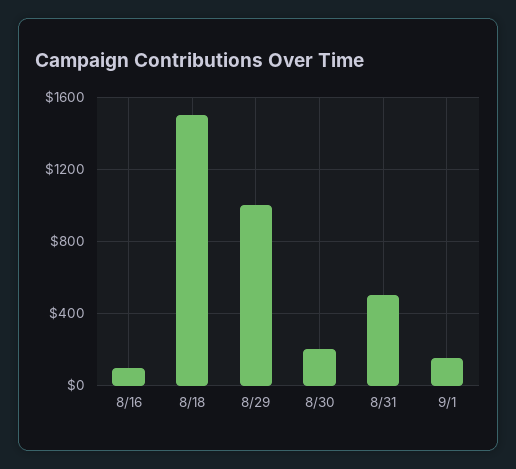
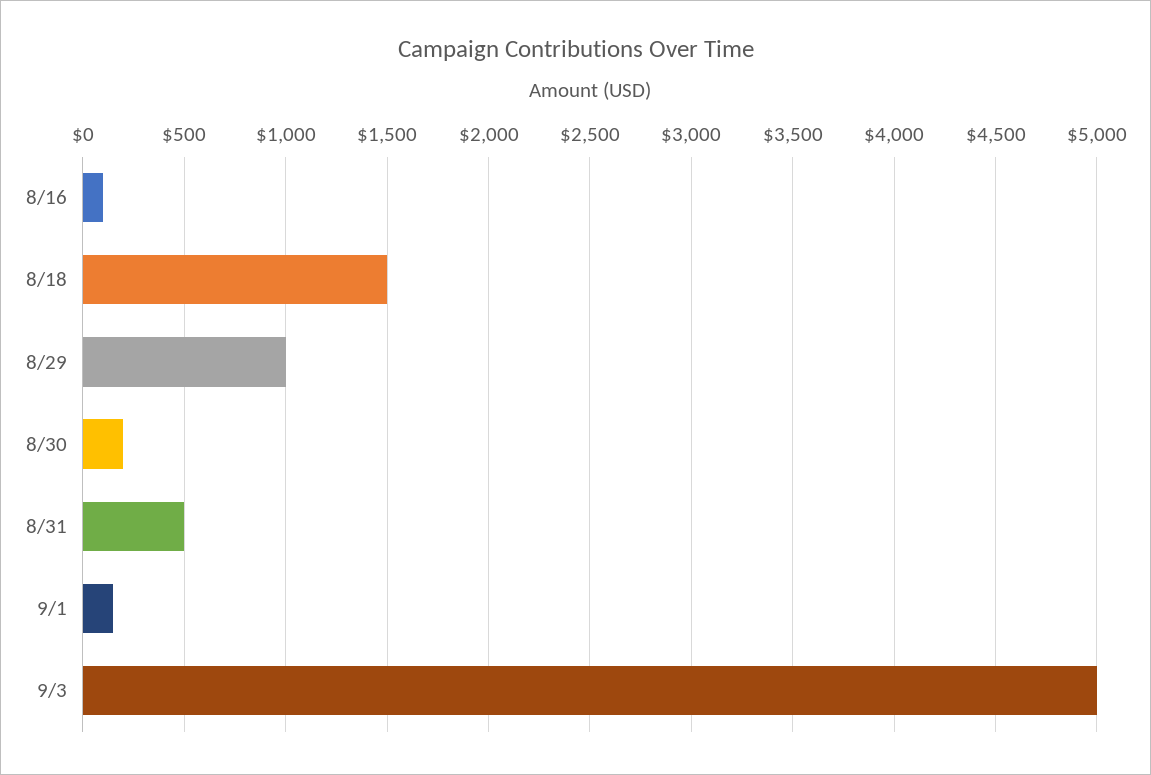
9/3: none -> 5000

